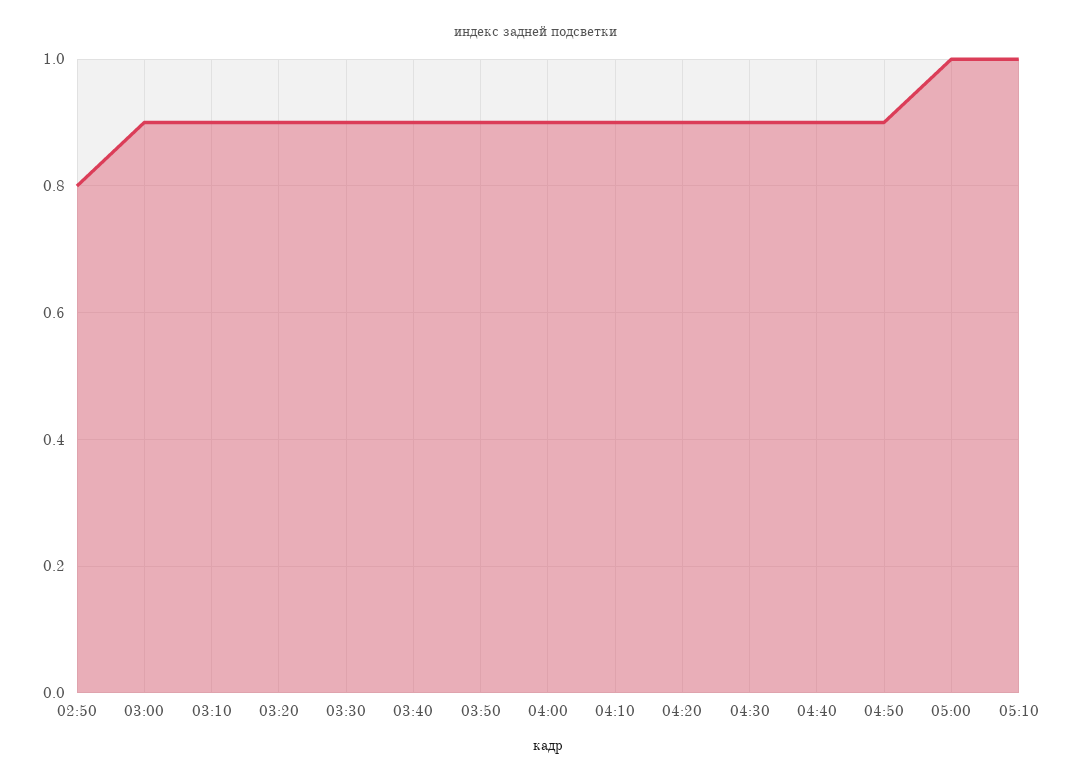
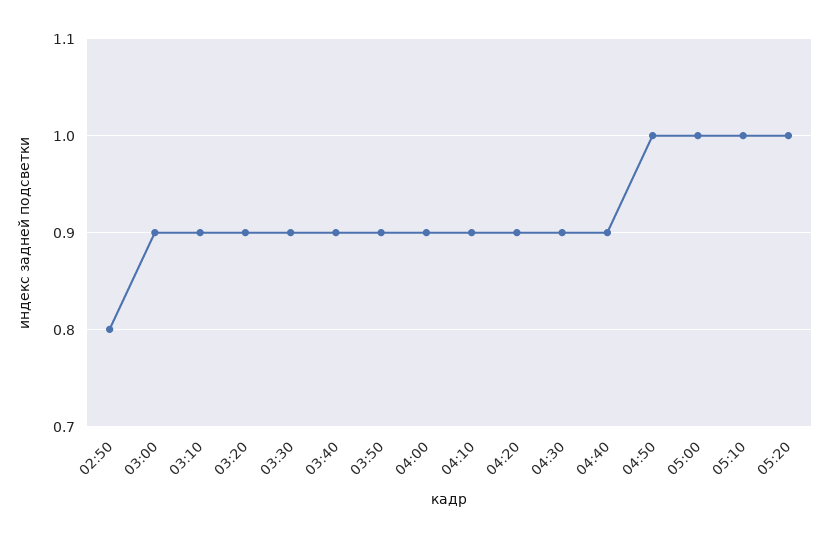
04:50: 0.9 -> 1
05:20: none -> 1

